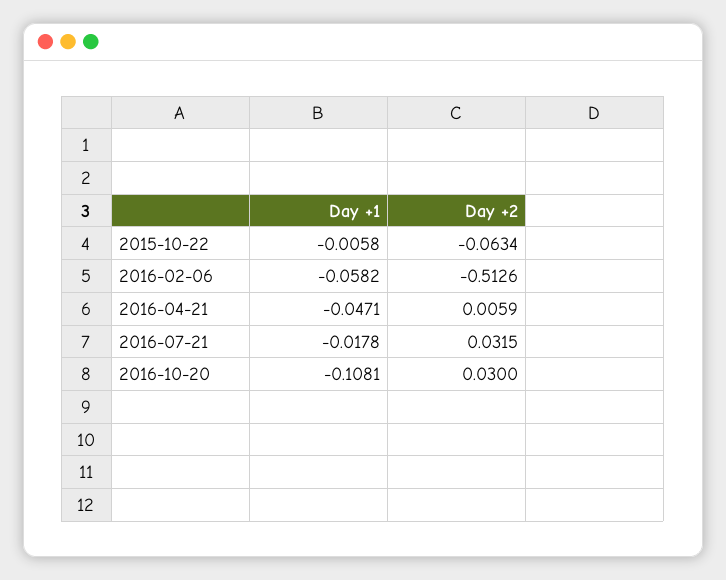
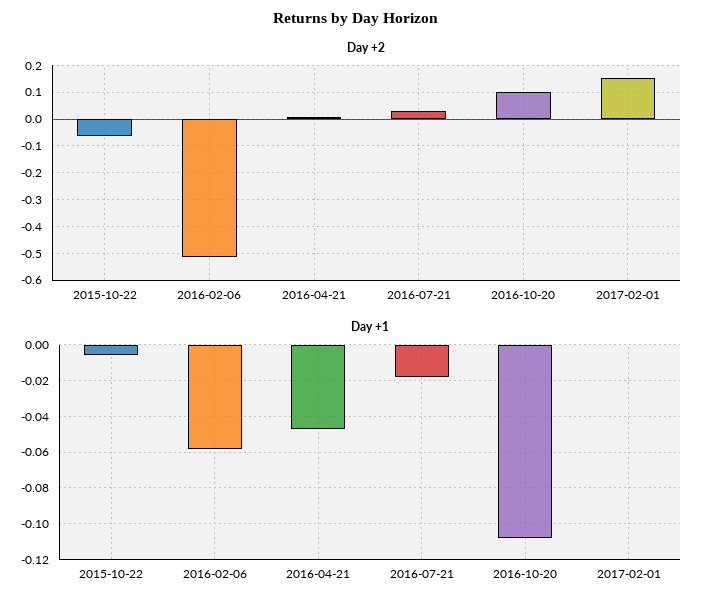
Day +2, 2016-10-20: 0.03 -> 0.1
Day +2, 2017-02-01: none -> 0.15
Day +1, 2017-02-01: none -> 0

